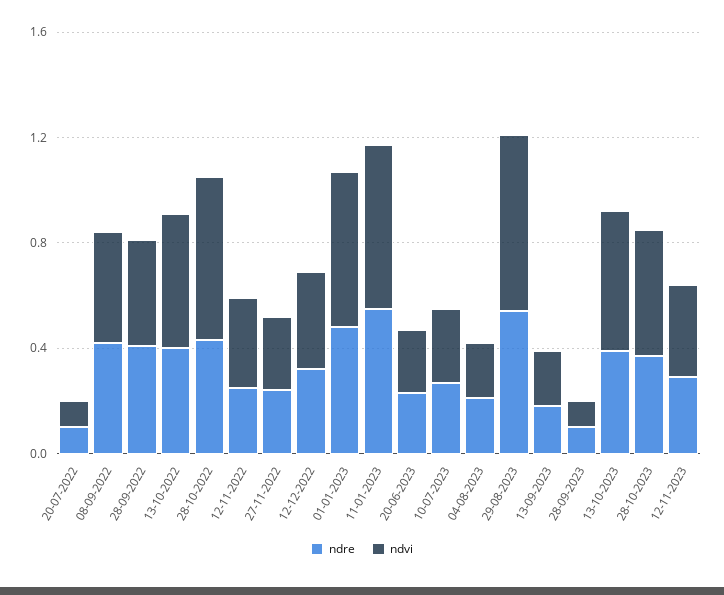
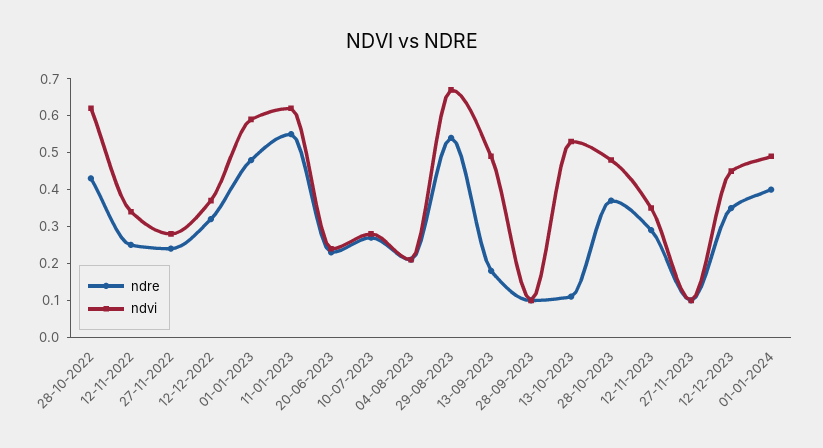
ndre, 20-07-2022: 0.1 -> none
ndvi, 20-07-2022: 0.1 -> none
ndre, 08-09-2022: 0.4 -> none
ndvi, 08-09-2022: 0.4 -> none
ndre, 28-09-2022: 0.4 -> none
ndvi, 28-09-2022: 0.4 -> none
ndre, 13-10-2022: 0.4 -> none
ndvi, 13-10-2022: 0.5 -> none
ndvi, 13-09-2023: 0.2 -> 0.5
ndre, 13-10-2023: 0.4 -> 0.1
ndre, 27-11-2023: none -> 0.1
ndvi, 27-11-2023: none -> 0.1
ndre, 12-12-2023: none -> 0.35
ndvi, 12-12-2023: none -> 0.45
ndre, 01-01-2024: none -> 0.4
ndvi, 01-01-2024: none -> 0.5

